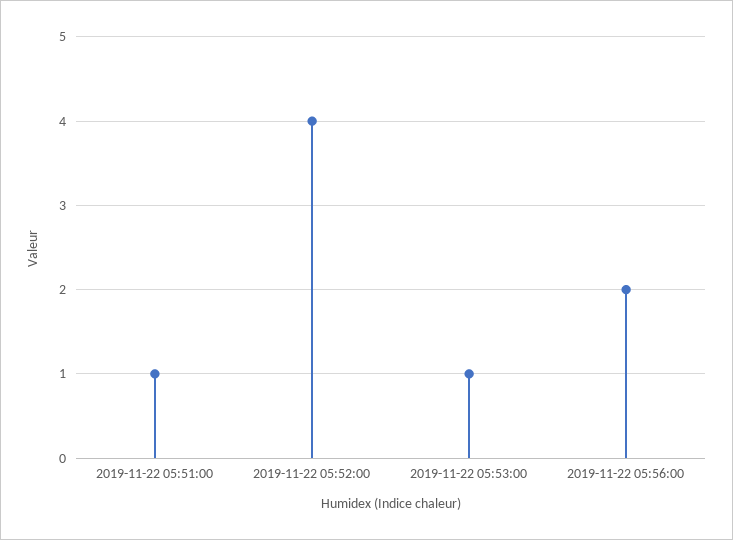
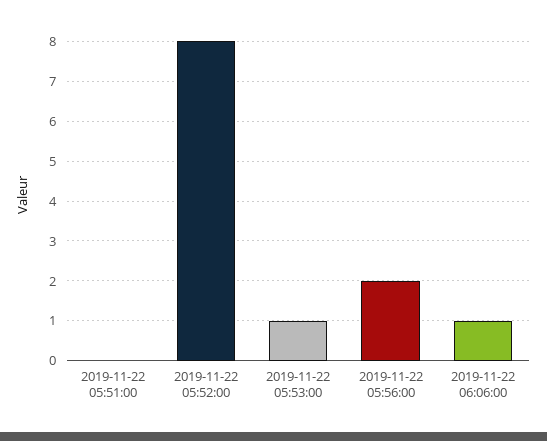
2019-11-22 05:51:00: 1 -> 0
2019-11-22 05:52:00: 4 -> 8
2019-11-22 06:06:00: none -> 1

